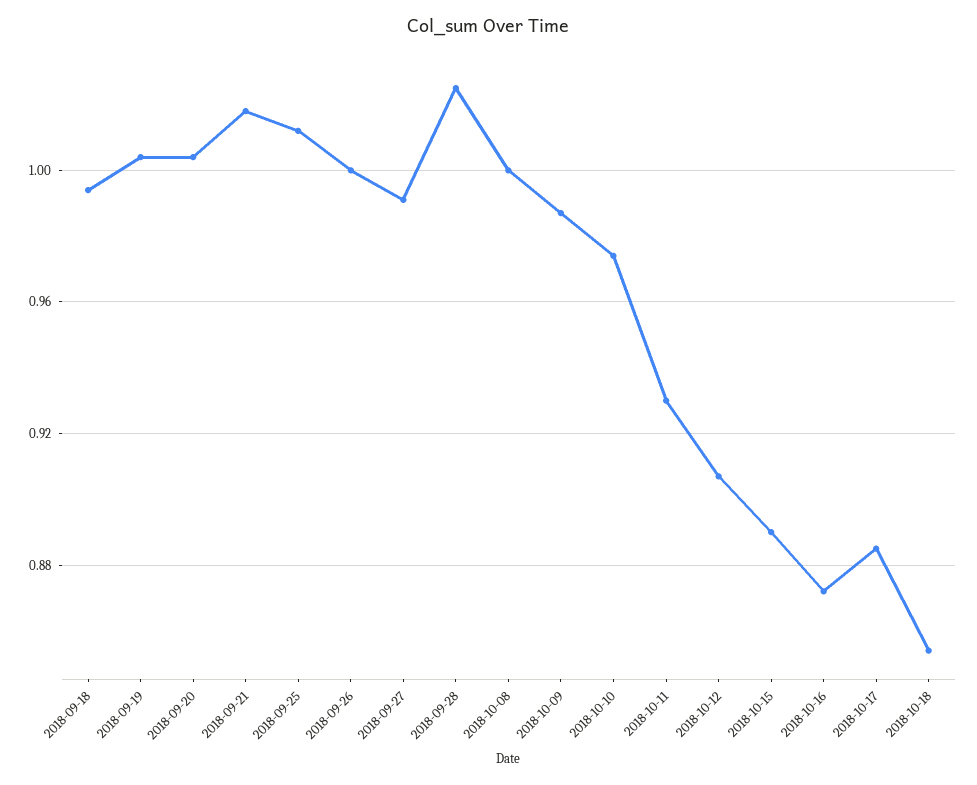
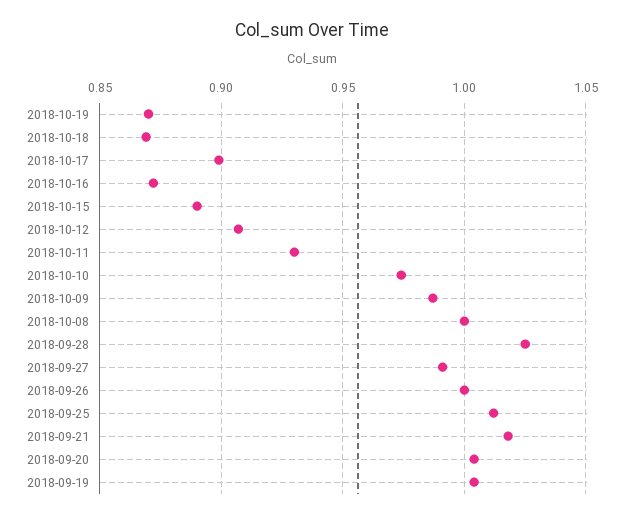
2018-09-18: 0.995 -> none
2018-10-17: 0.885 -> 0.9
2018-10-18: 0.855 -> 0.87
2018-10-19: none -> 0.87

